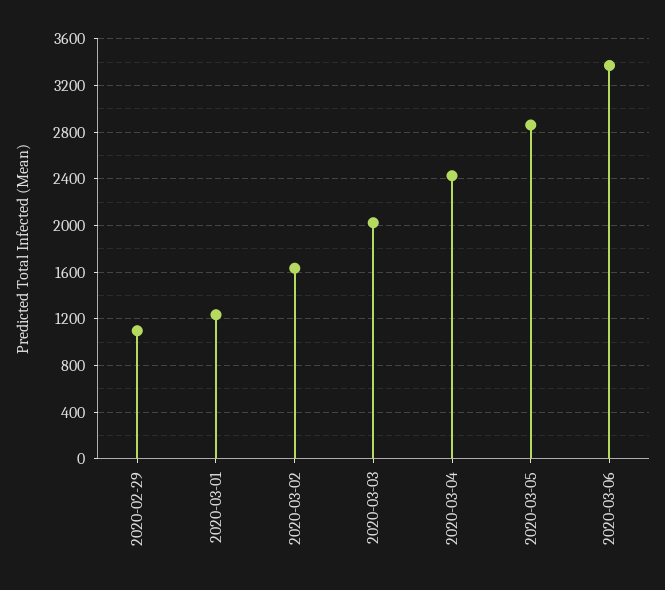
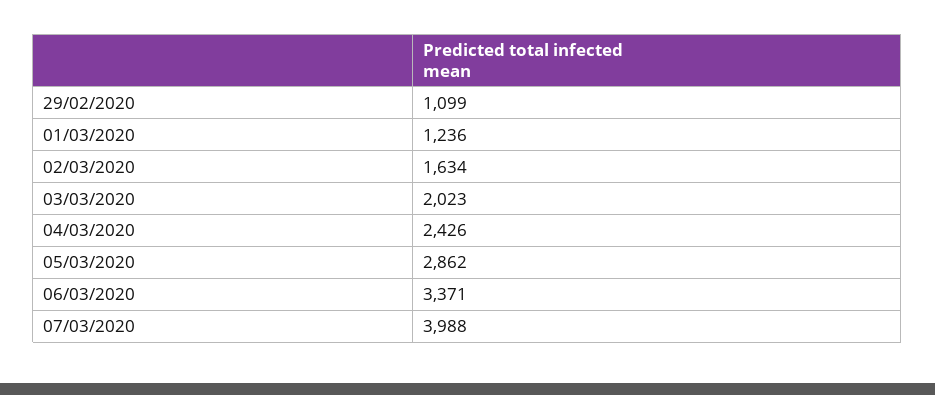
07/03/2020: none -> 3988

